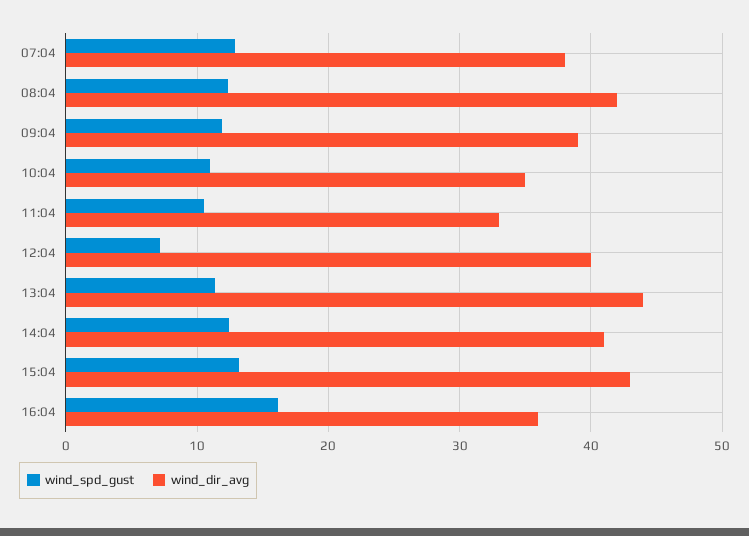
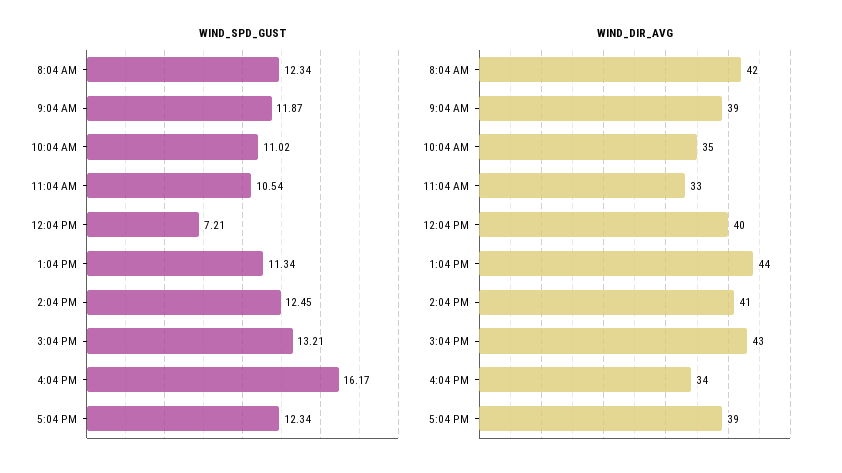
wind_spd_gust, 07:04: 13 -> none
wind_dir_avg, 07:04: 38 -> none
wind_dir_avg, 16:04: 36 -> 34
wind_spd_gust, 5:04 PM: none -> 12.34
wind_dir_avg, 5:04 PM: none -> 39

